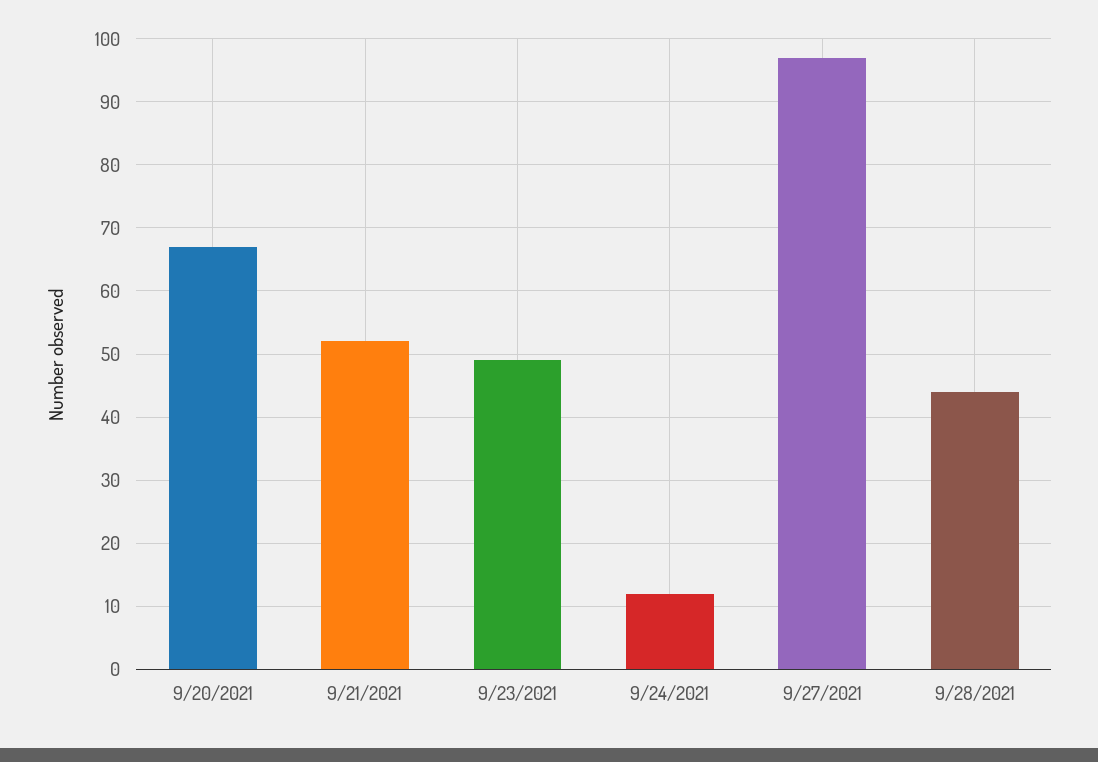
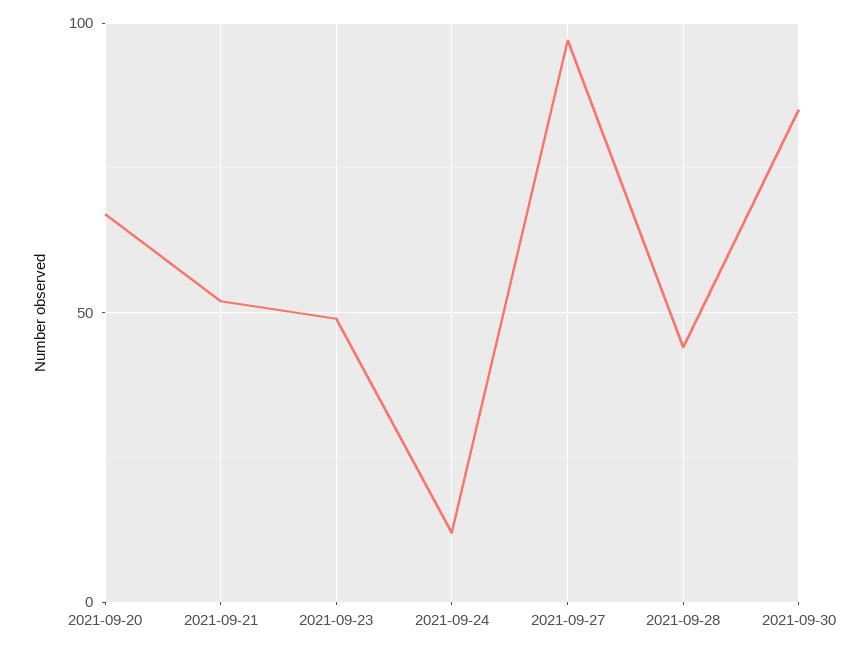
2021-09-30: none -> 85

